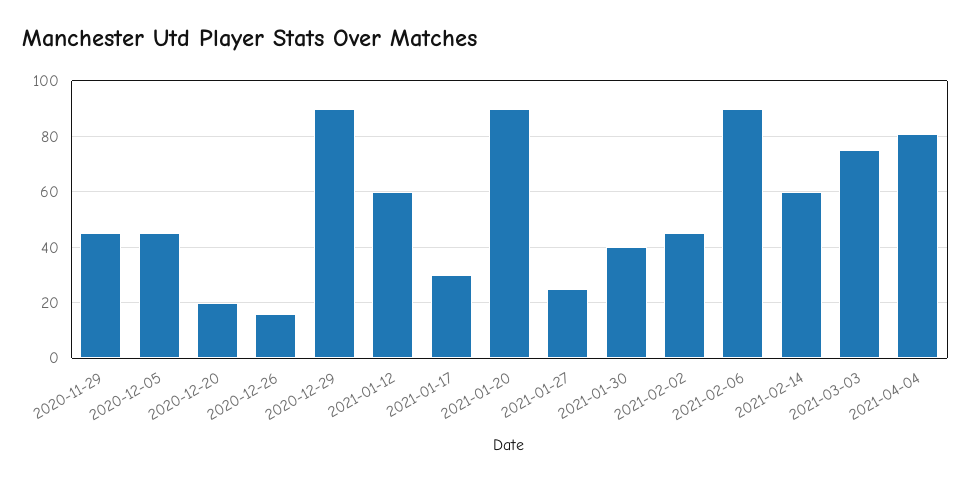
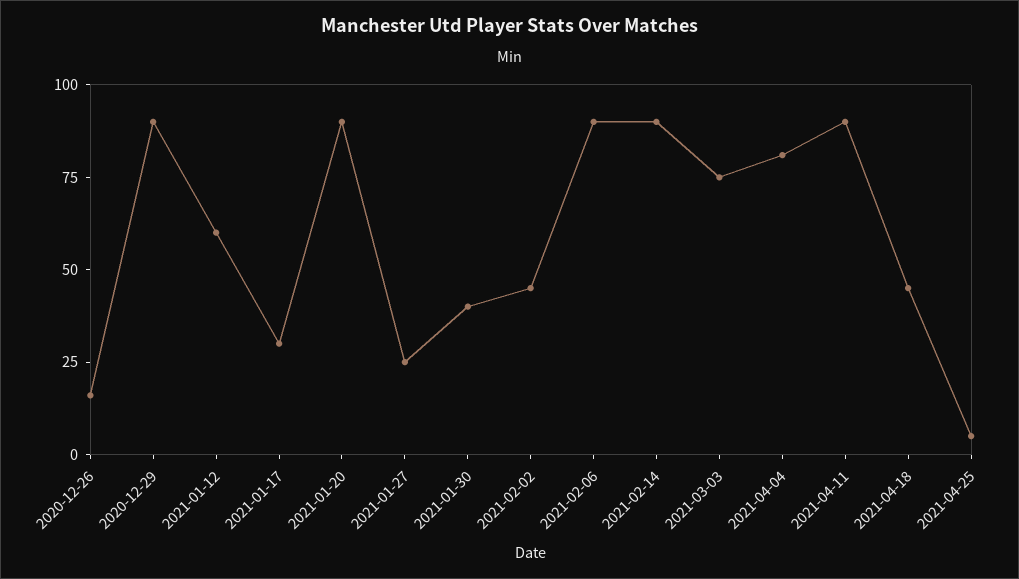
2020-11-29: 45 -> none
2020-12-05: 45 -> none
2020-12-20: 20 -> none
2021-02-14: 60 -> 90
2021-04-11: none -> 90
2021-04-18: none -> 45
2021-04-25: none -> 5

